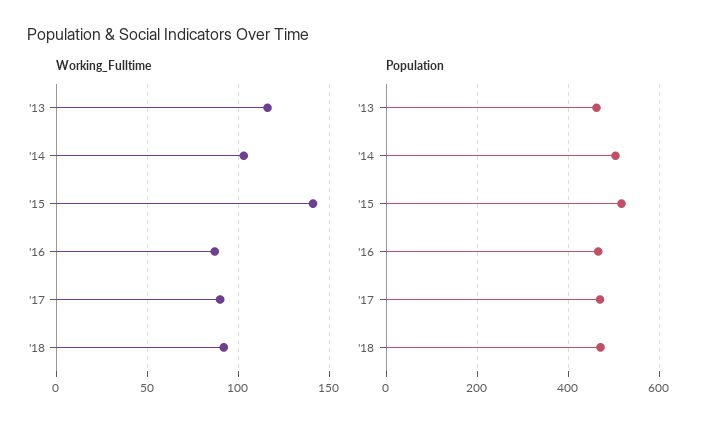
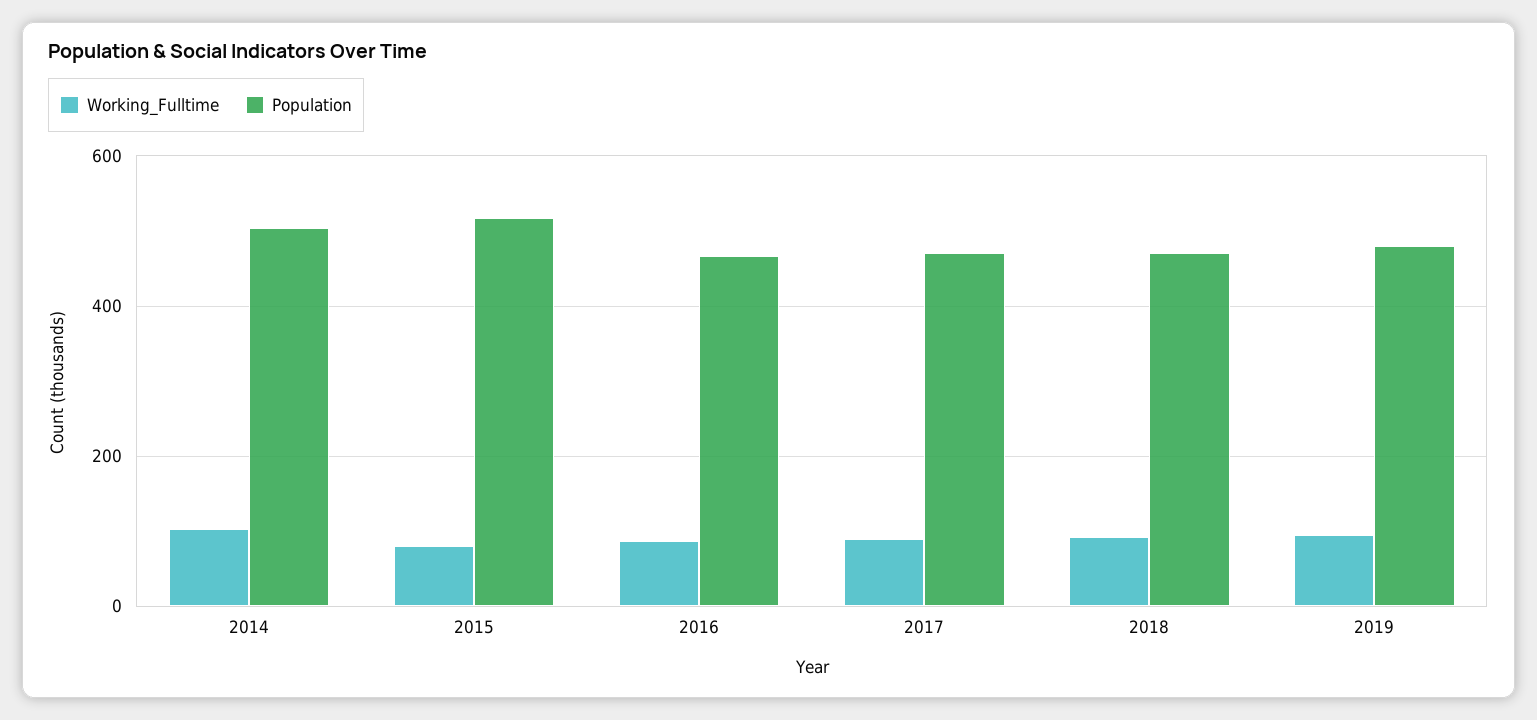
Working_Fulltime, '13: 115 -> none
Working_Fulltime, '15: 140 -> 80
Population, '13: 460 -> none
Working_Fulltime, 2019: none -> 100
Population, 2019: none -> 480

